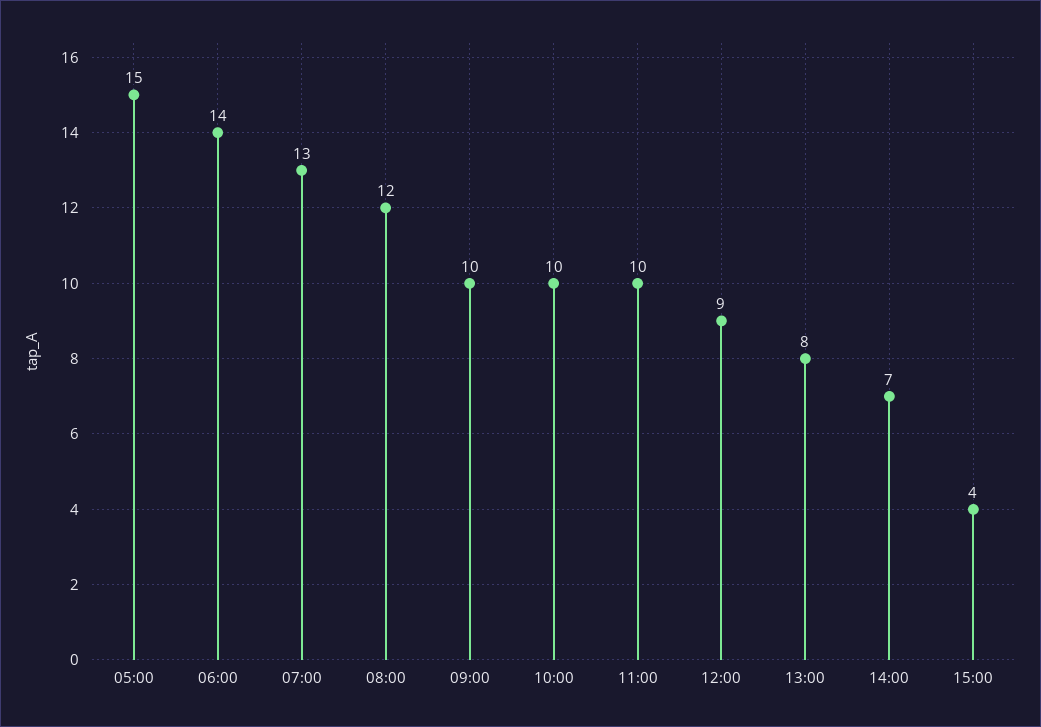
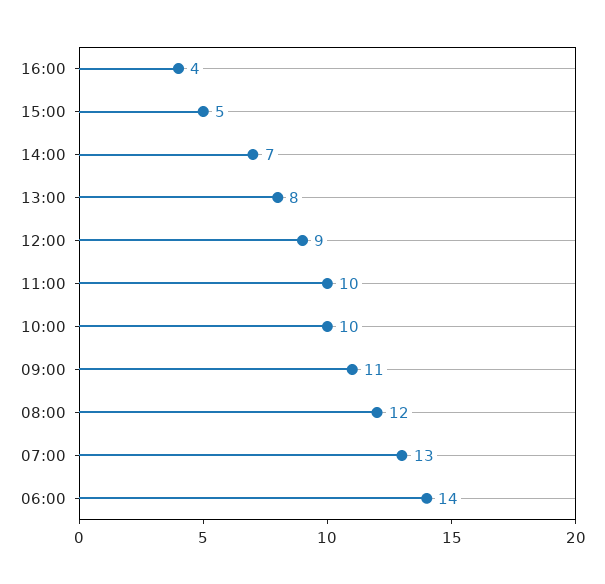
05:00: 15 -> none
09:00: 10 -> 11
15:00: 4 -> 5
16:00: none -> 4

